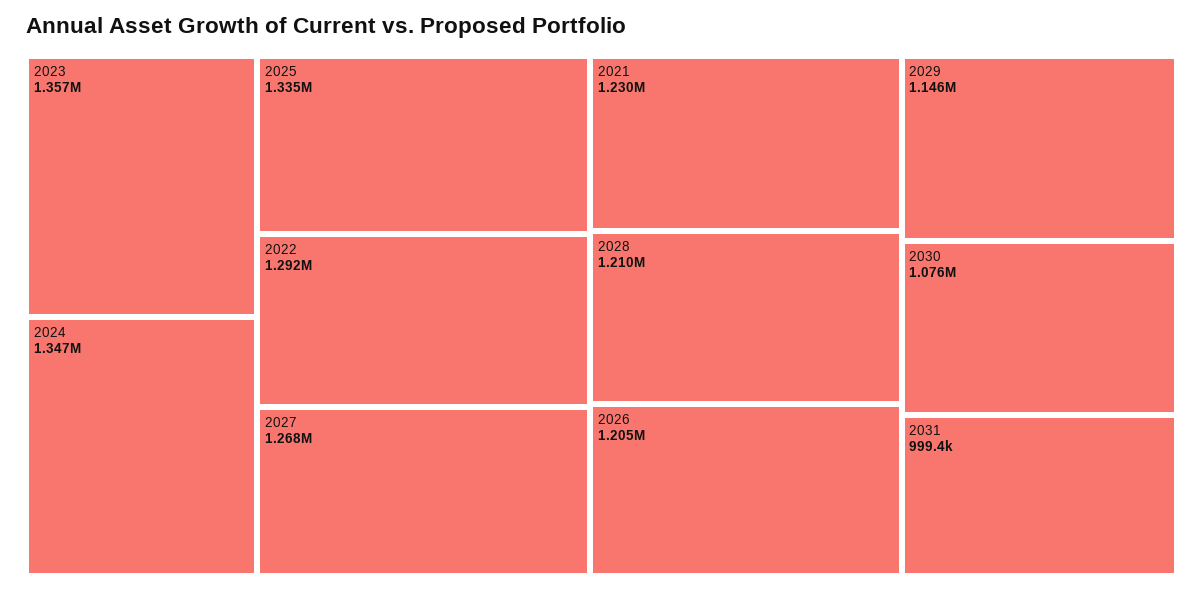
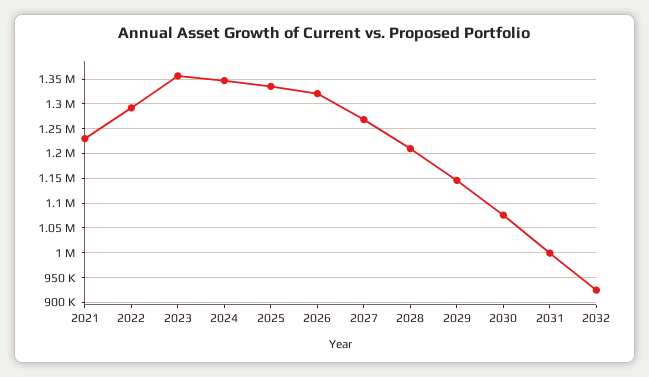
2026: 1205000 -> 1325000
2032: none -> 925000

